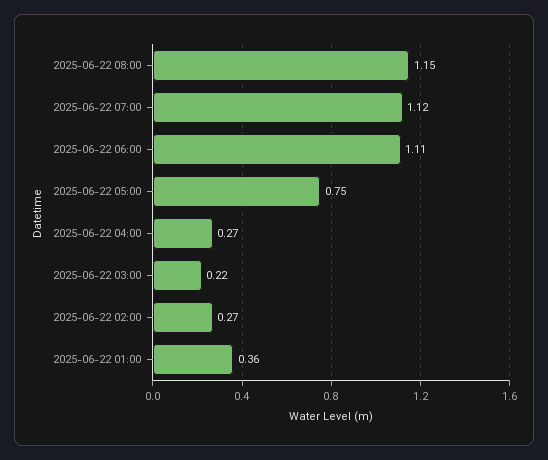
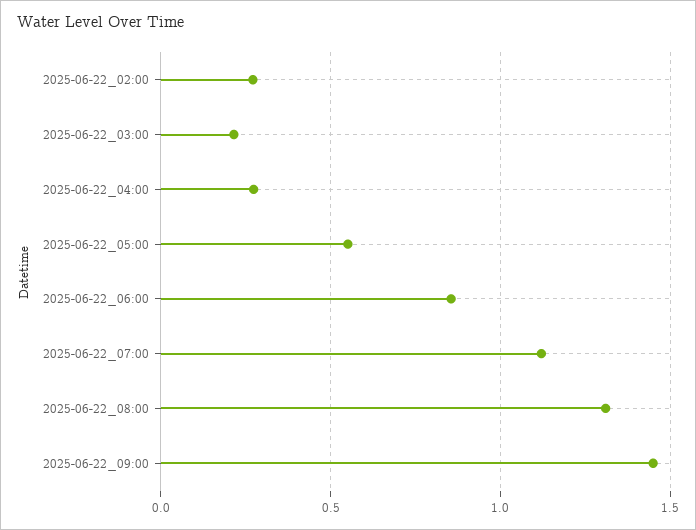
2025-06-22 08:00: 1.15 -> 1.3
2025-06-22 06:00: 1.11 -> 0.85
2025-06-22 05:00: 0.75 -> 0.55
2025-06-22 01:00: 0.36 -> none
2025-06-22_09:00: none -> 1.45

